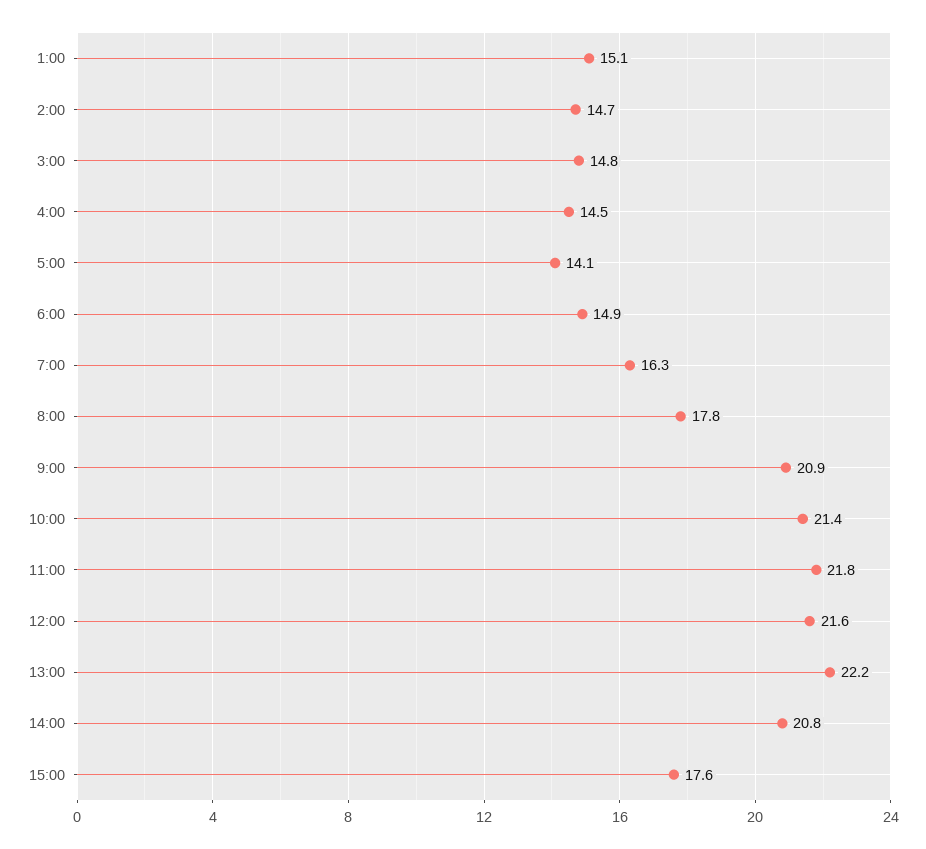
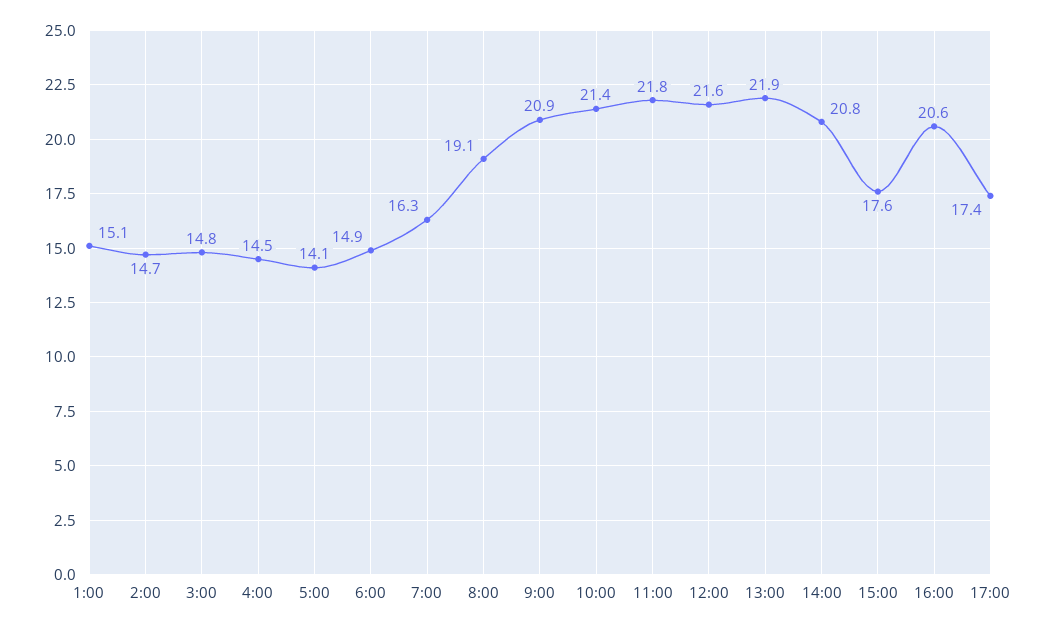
8:00: 17.8 -> 19.1
13:00: 22.2 -> 21.9
16:00: none -> 20.6
17:00: none -> 17.4

